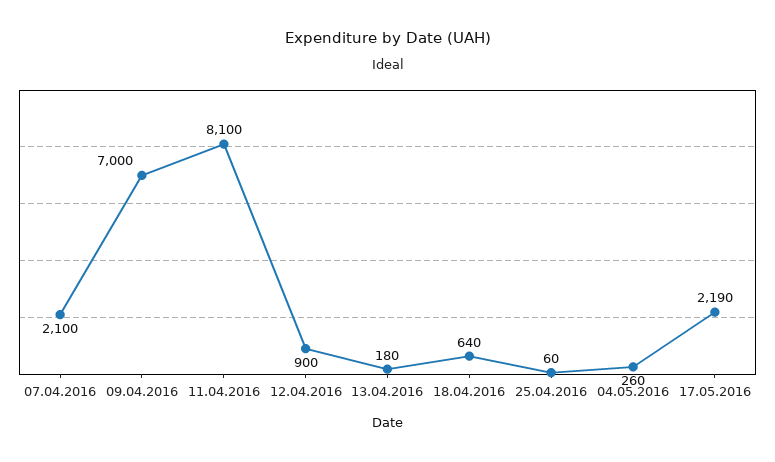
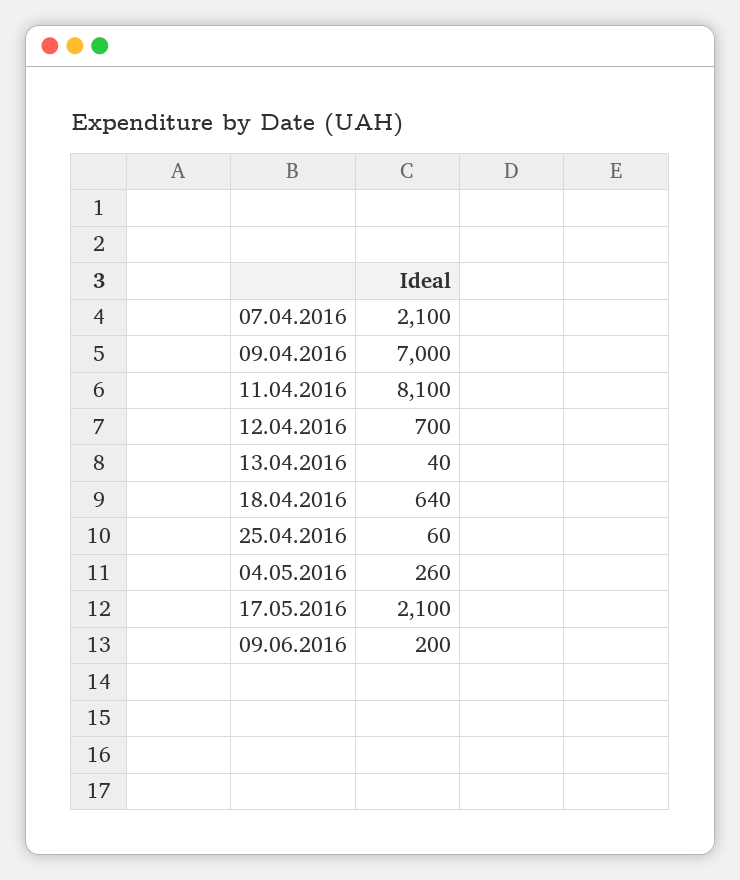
12.04.2016: 900 -> 700
13.04.2016: 180 -> 40
17.05.2016: 2190 -> 2100
09.06.2016: none -> 200

